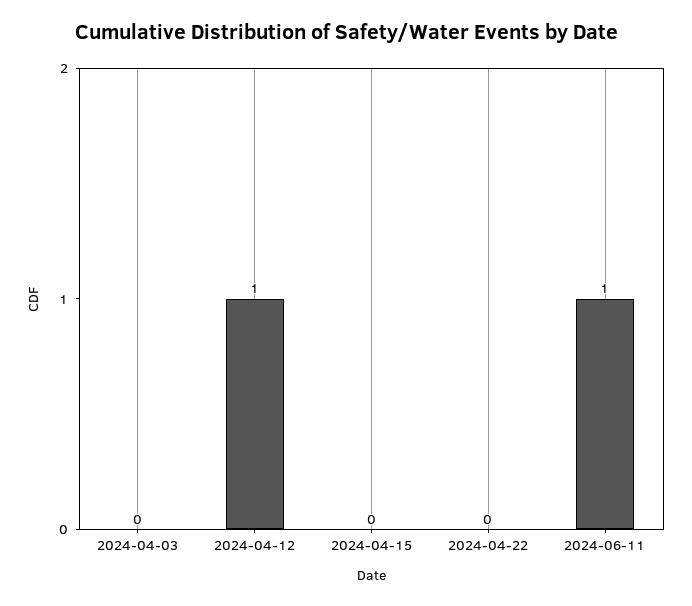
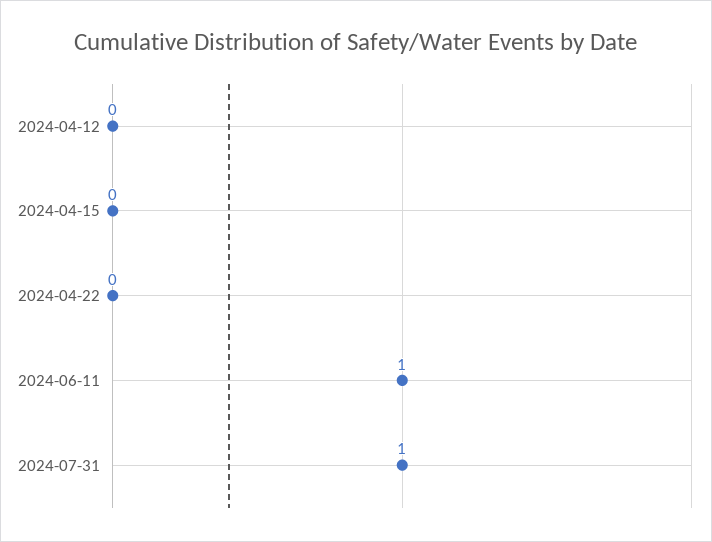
2024-04-03: 0 -> none
2024-04-12: 1 -> 0
2024-07-31: none -> 1

